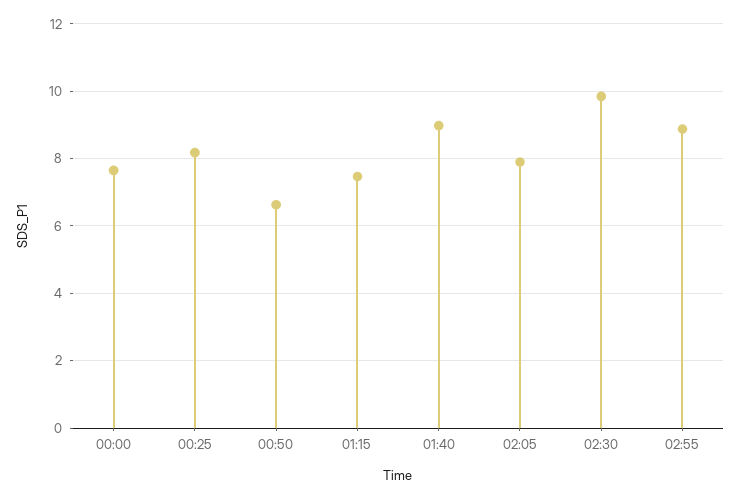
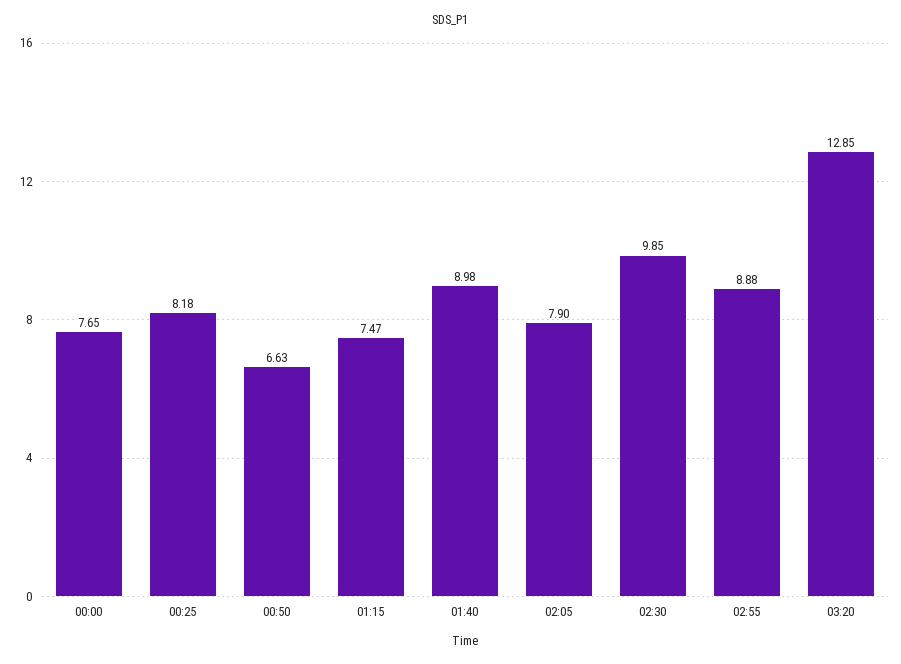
03:20: none -> 12.85

